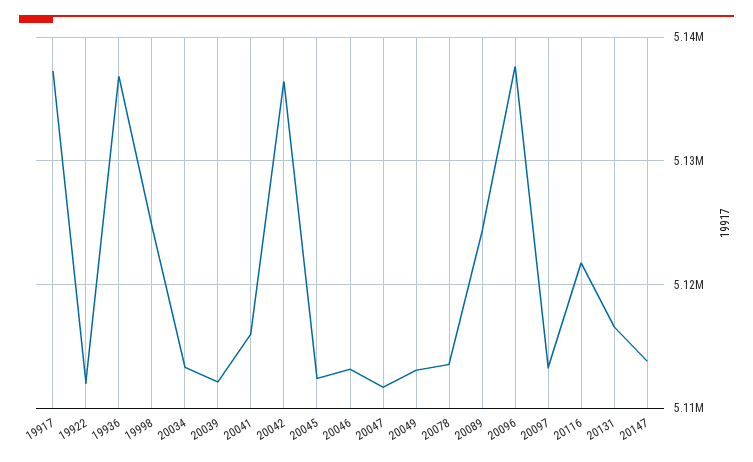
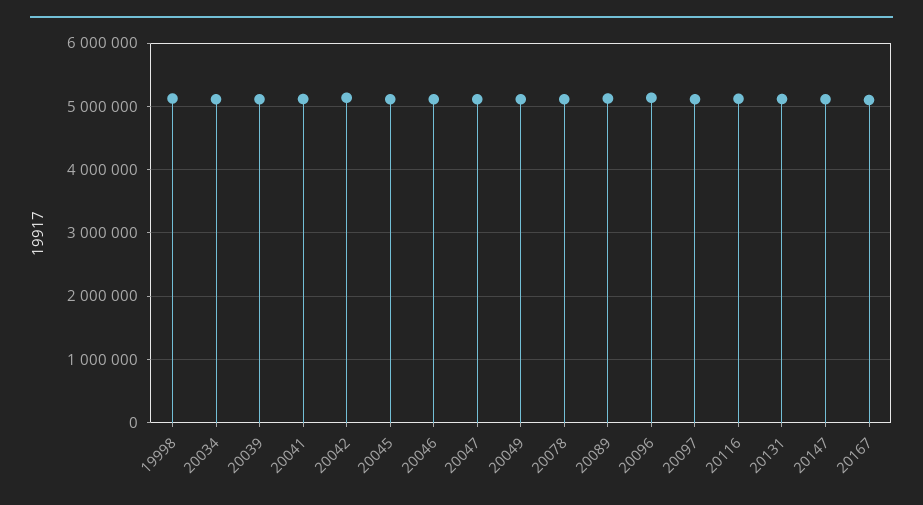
19917: 5137000 -> none
19922: 5112000 -> none
19936: 5137000 -> none
20167: none -> 5100000

